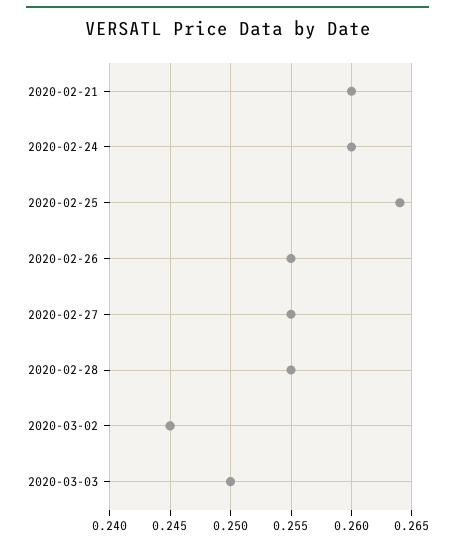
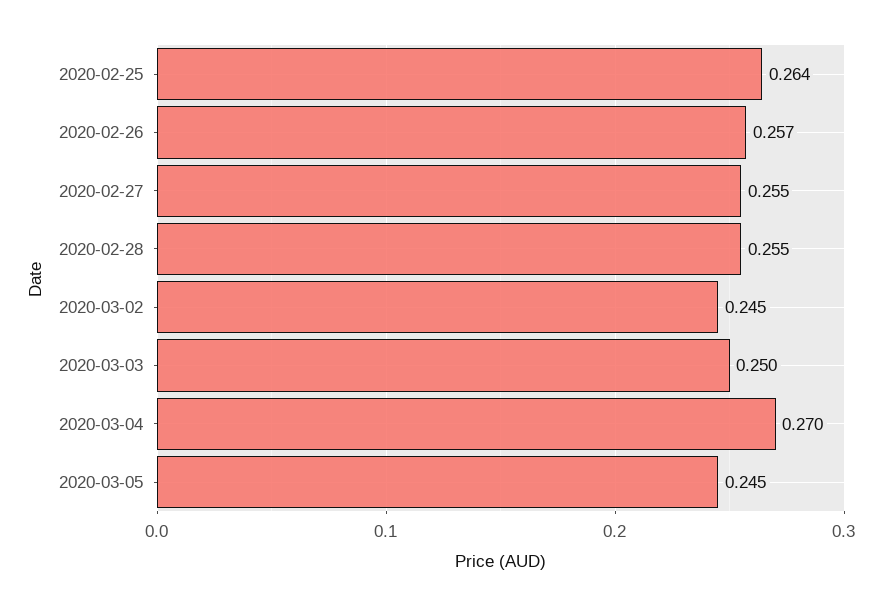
2020-02-21: 0.26 -> none
2020-02-24: 0.26 -> none
2020-02-26: 0.255 -> 0.257
2020-03-04: none -> 0.27
2020-03-05: none -> 0.245

